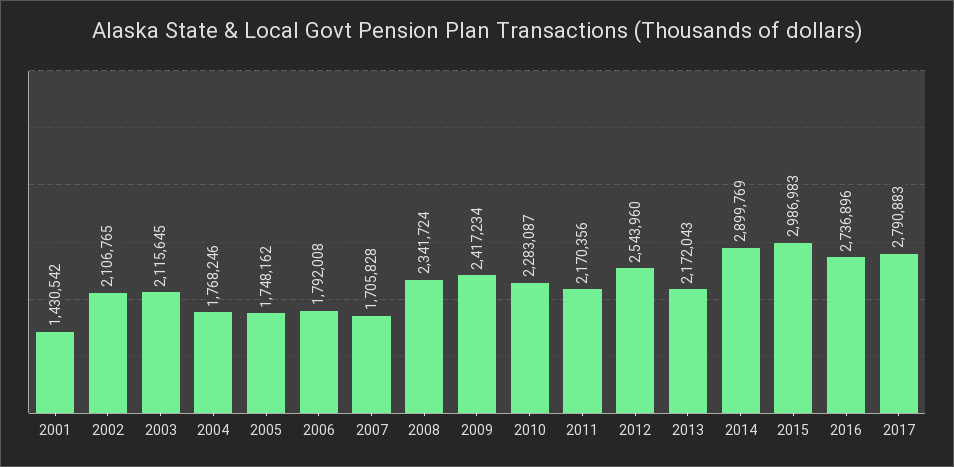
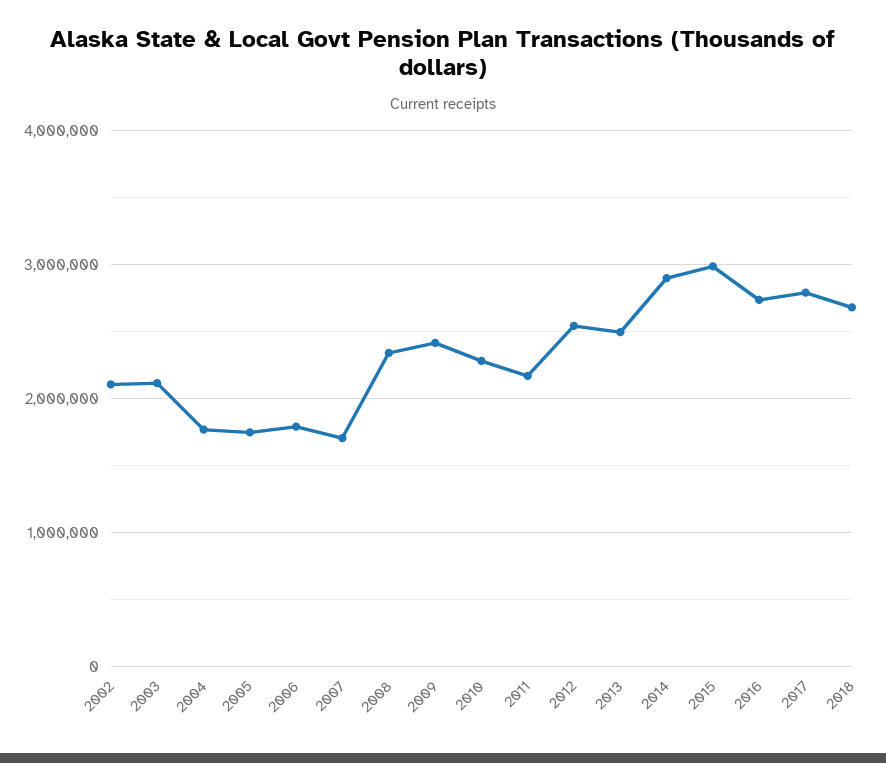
2001: 1430542 -> none
2013: 2172043 -> 2500000
2018: none -> 2700000

